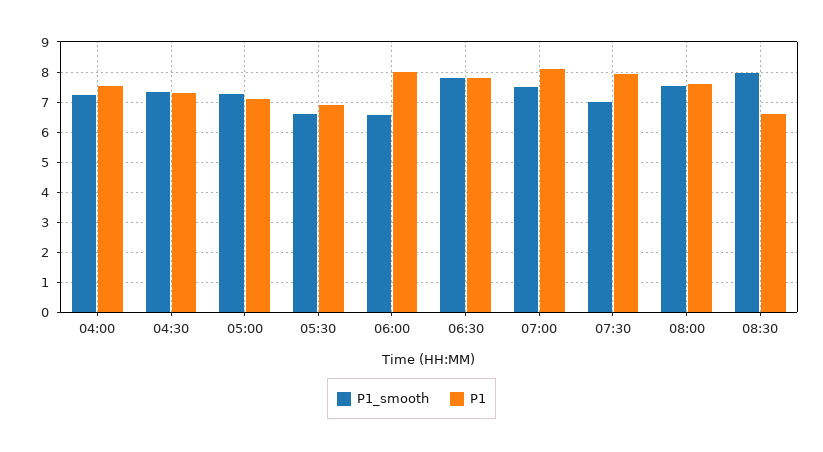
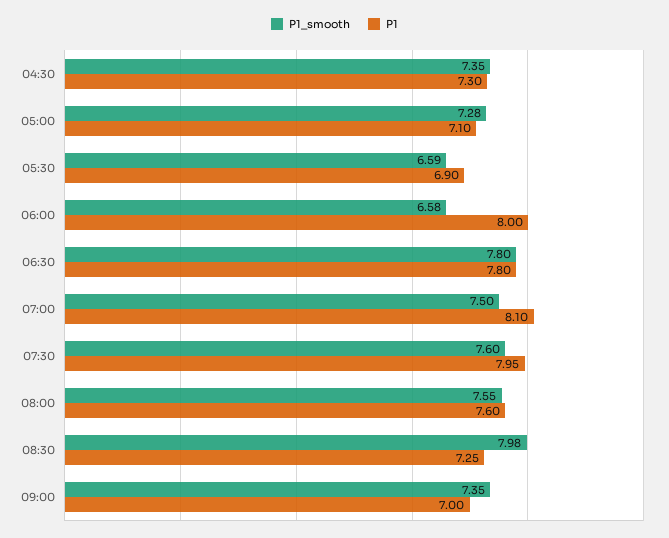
P1_smooth, 04:00: 7.2 -> none
P1, 04:00: 7.6 -> none
P1_smooth, 07:30: 7 -> 7.6
P1, 08:30: 6.6 -> 7.25
P1_smooth, 09:00: none -> 7.35
P1, 09:00: none -> 7

